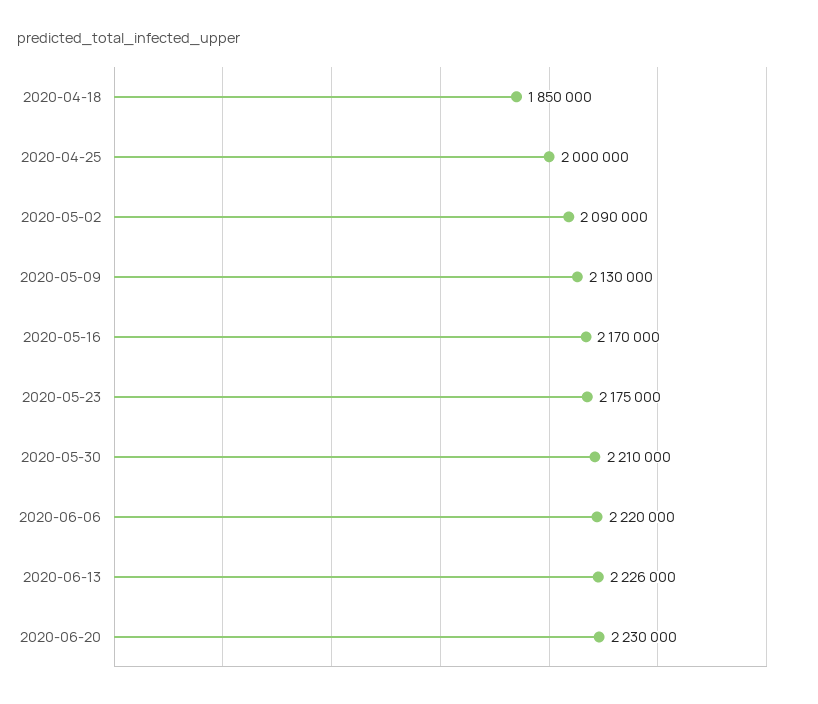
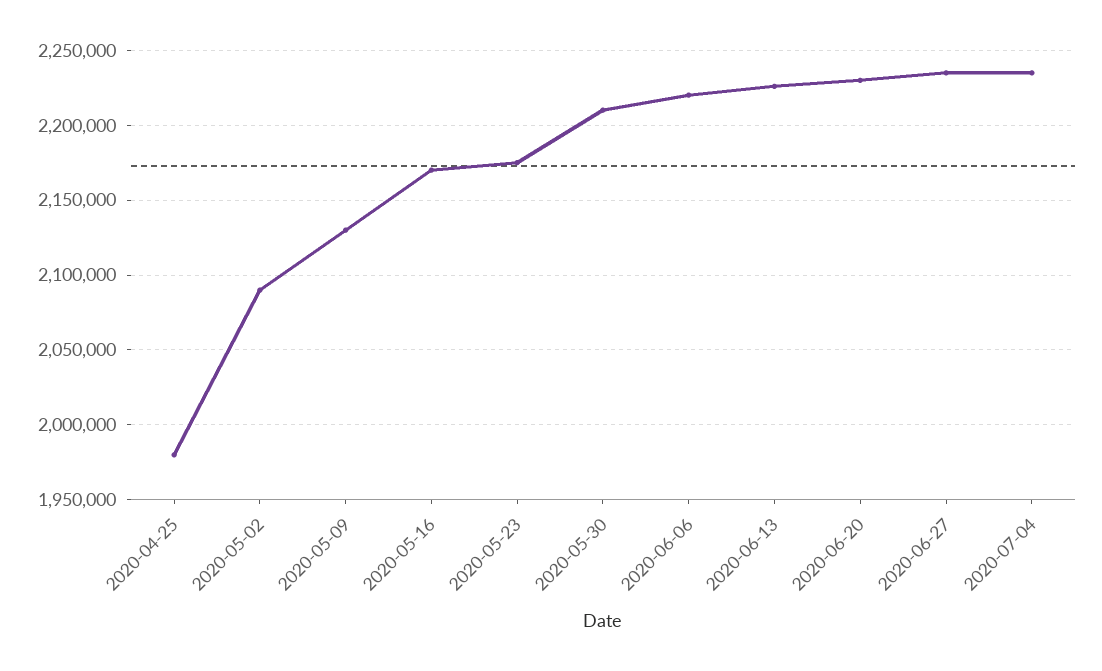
2020-04-18: 1850000 -> none
2020-04-25: 2000000 -> 1980000
2020-06-27: none -> 2235000
2020-07-04: none -> 2235000

